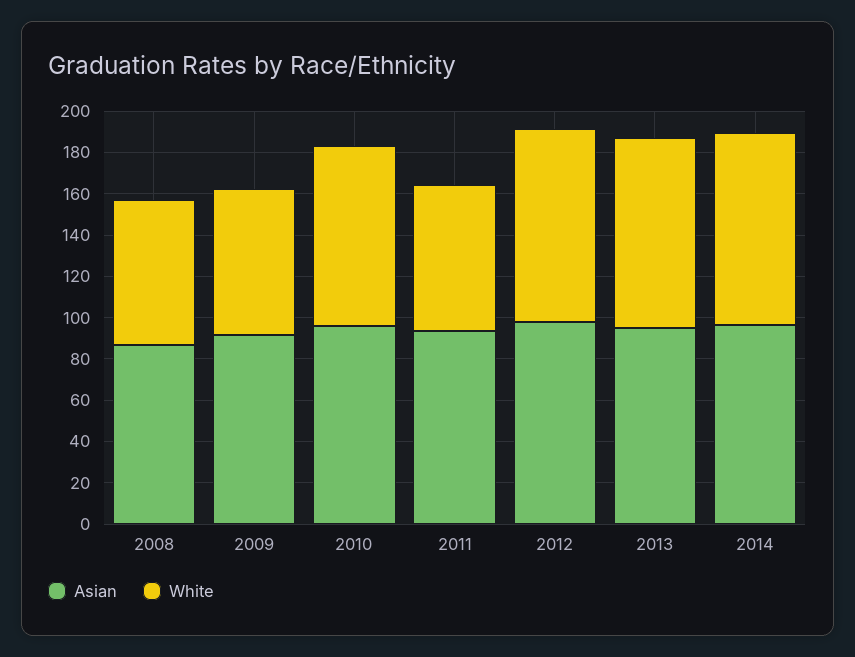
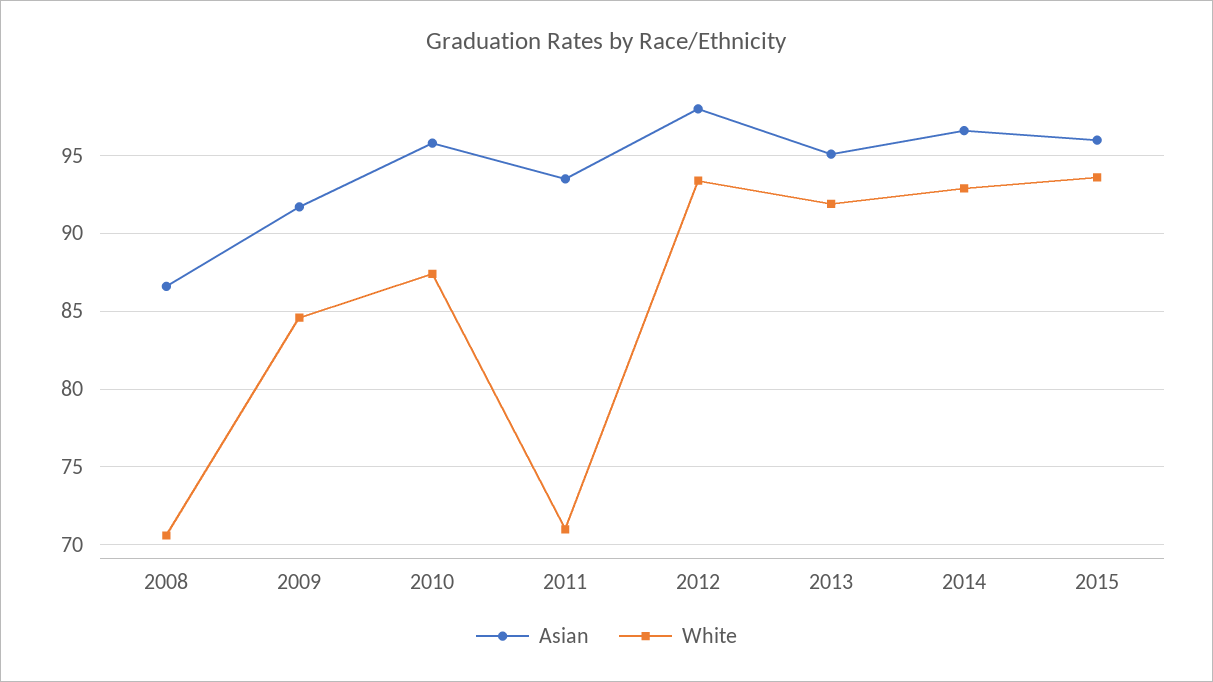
White, 2009: 70 -> 84.5
Asian, 2015: none -> 96
White, 2015: none -> 93.5

